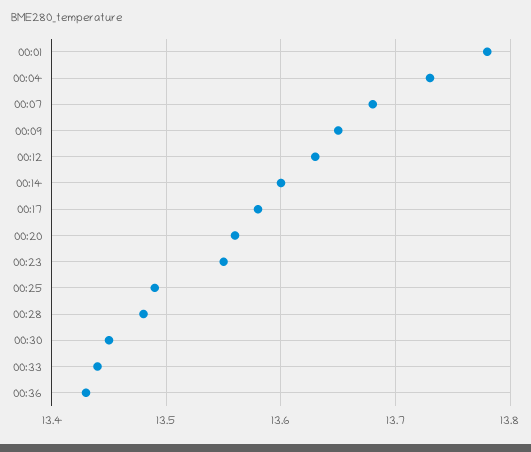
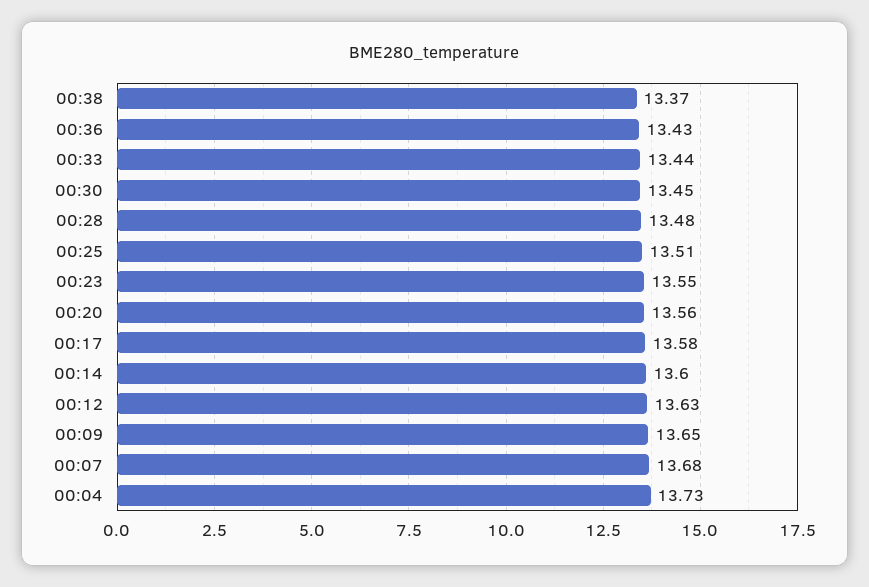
00:01: 13.78 -> none
00:25: 13.49 -> 13.51
00:38: none -> 13.37

